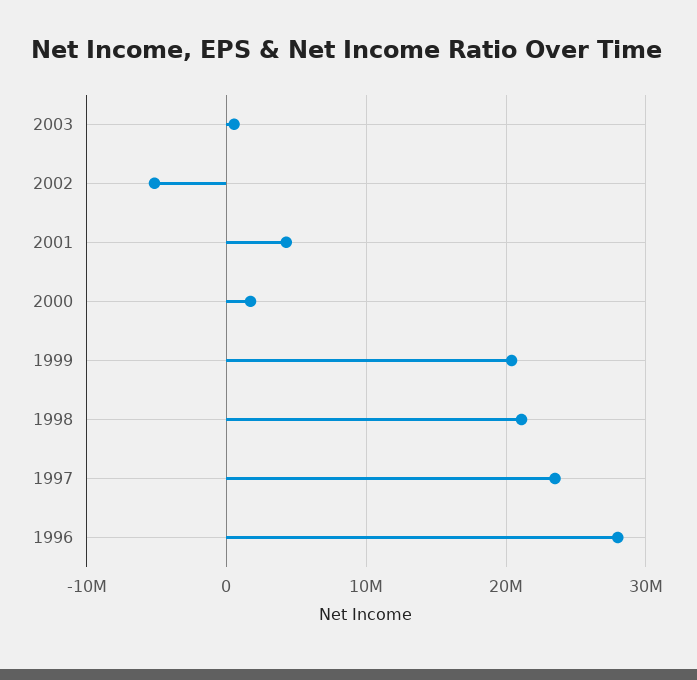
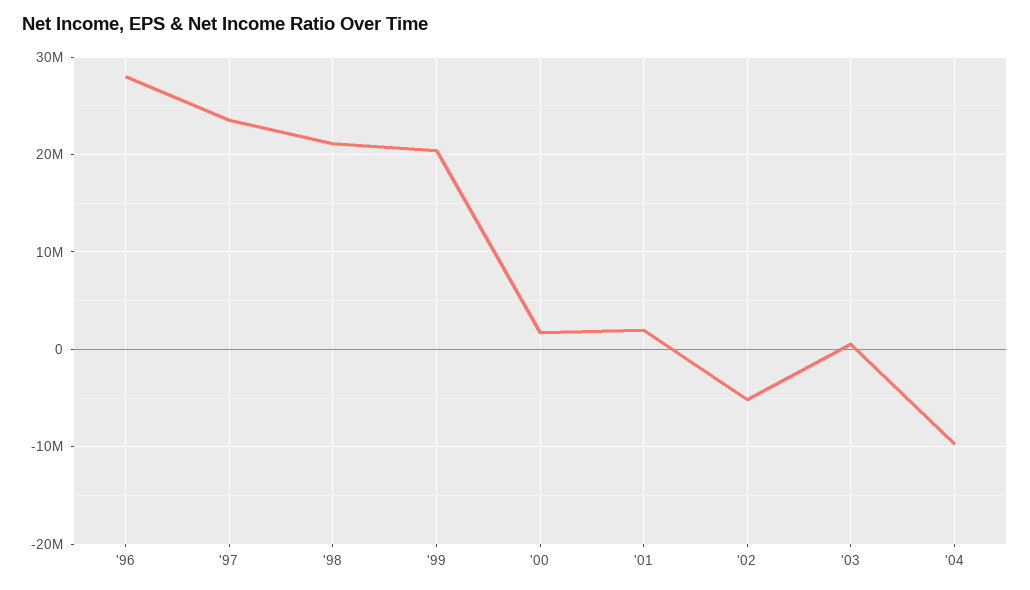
2001: 4000000 -> 2000000
'04: none -> -10000000

